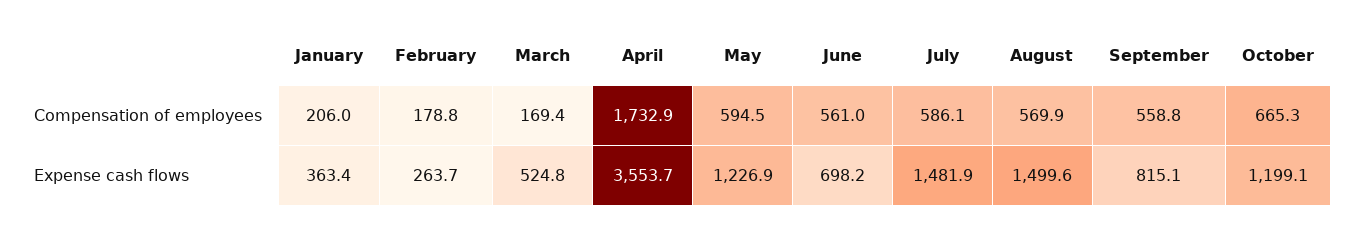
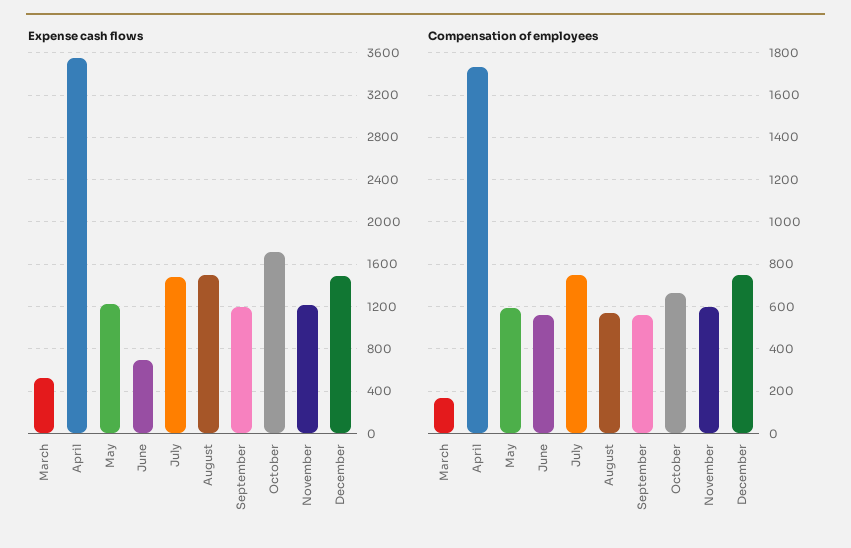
Compensation of employees, January: 206 -> none
Compensation of employees, February: 178.8 -> none
Compensation of employees, July: 586.1 -> 750
Expense cash flows, January: 363.4 -> none
Expense cash flows, February: 263.7 -> none
Expense cash flows, September: 815.1 -> 1200
Expense cash flows, October: 1199.1 -> 1700
Expense cash flows, November: none -> 1200
Expense cash flows, December: none -> 1500
Compensation of employees, November: none -> 600
Compensation of employees, December: none -> 750

